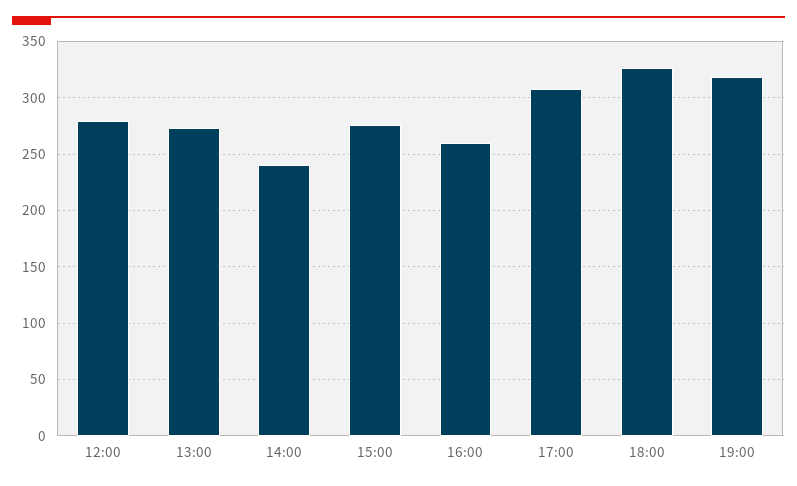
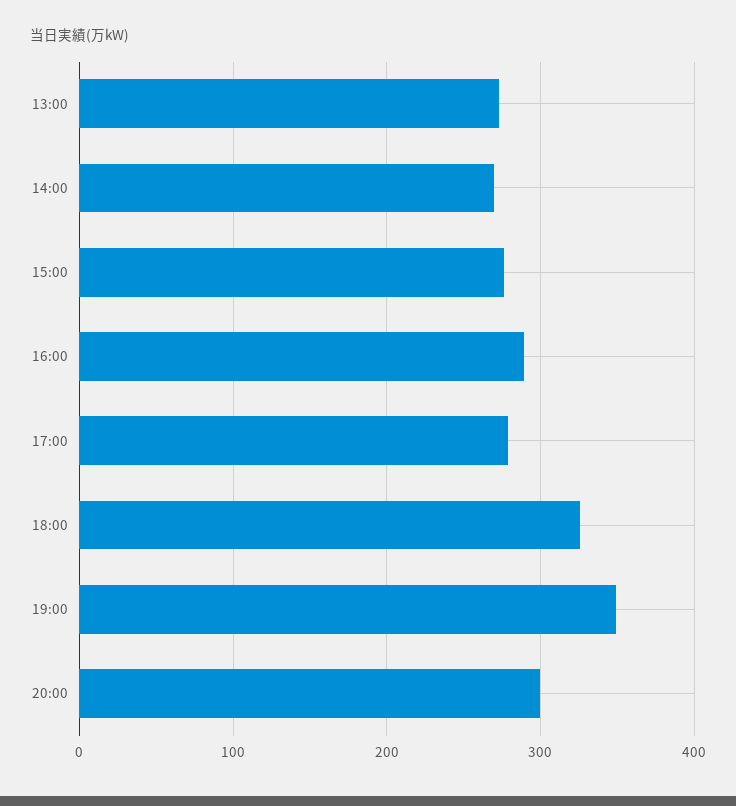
12:00: 280 -> none
14:00: 240 -> 270
16:00: 260 -> 290
17:00: 310 -> 280
19:00: 320 -> 350
20:00: none -> 300

